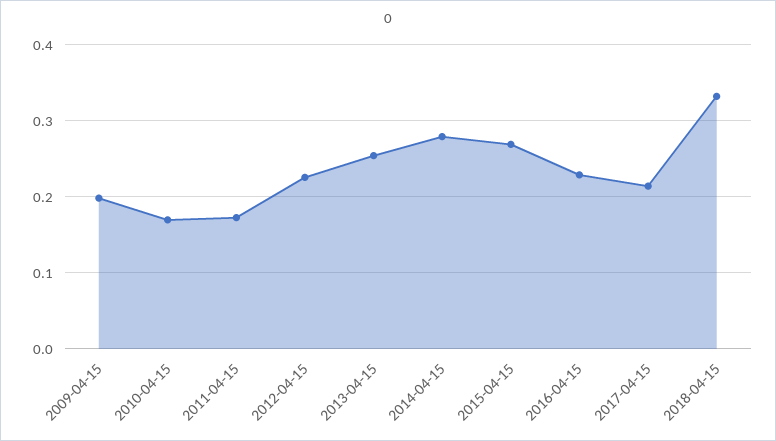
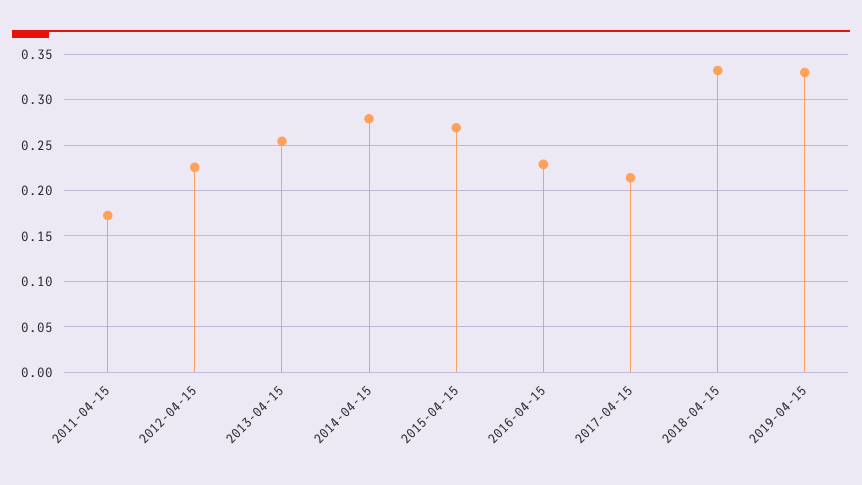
2009-04-15: 0.2 -> none
2010-04-15: 0.17 -> none
2019-04-15: none -> 0.33

